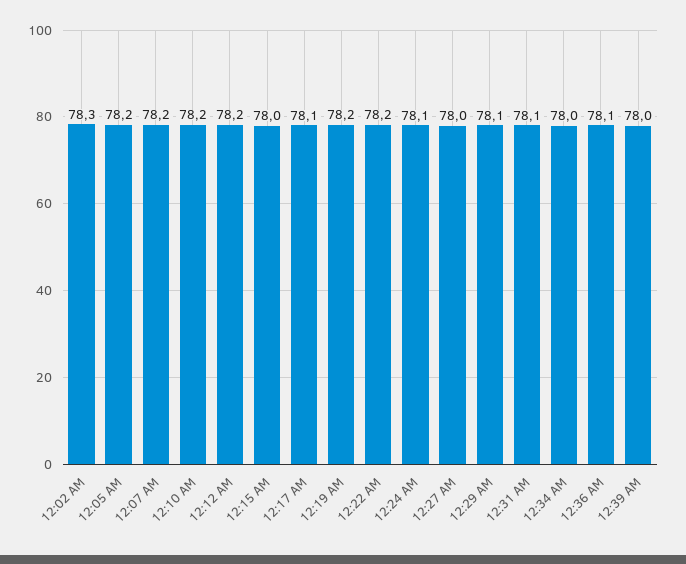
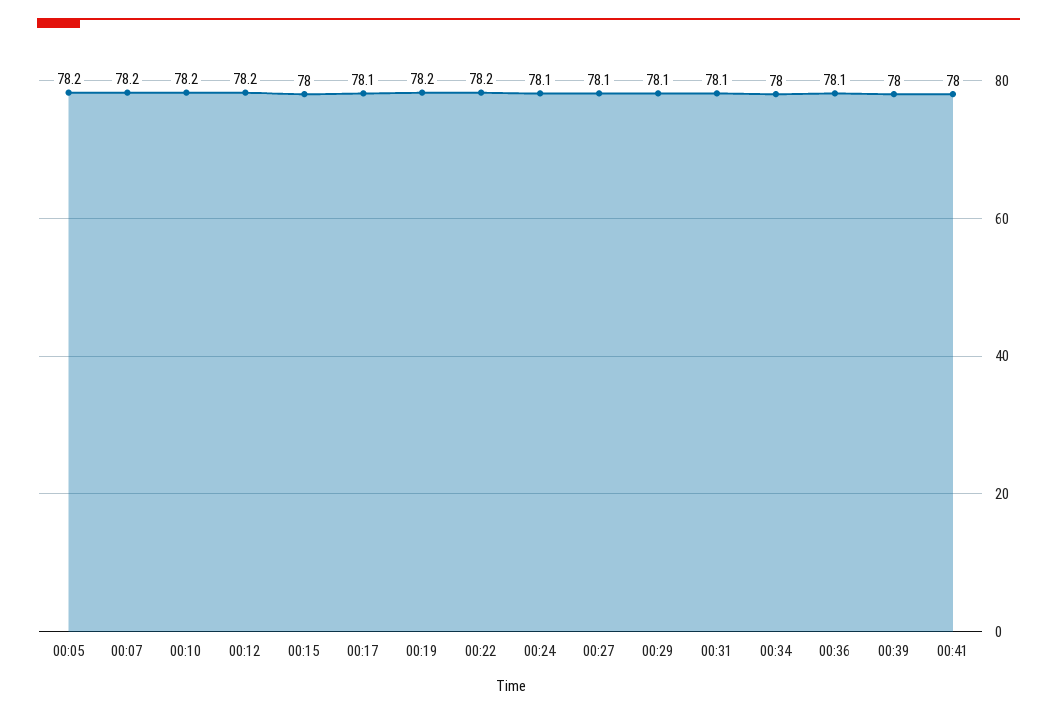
12:02 AM: 78.3 -> none
12:27 AM: 78 -> 78.1
00:41: none -> 78

